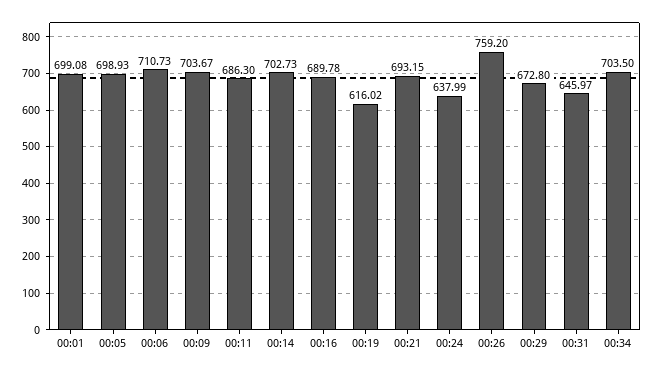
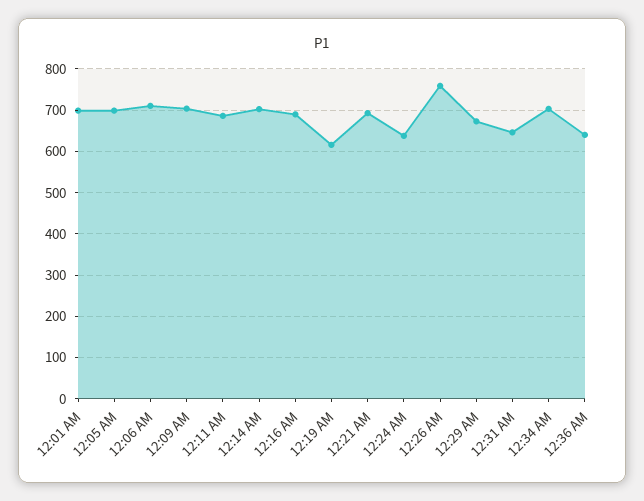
12:36 AM: none -> 640

